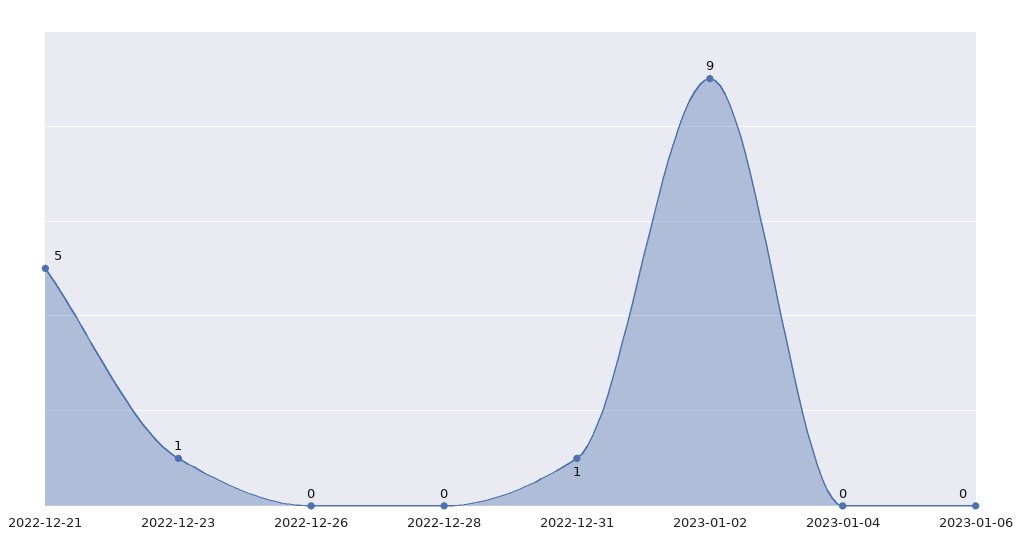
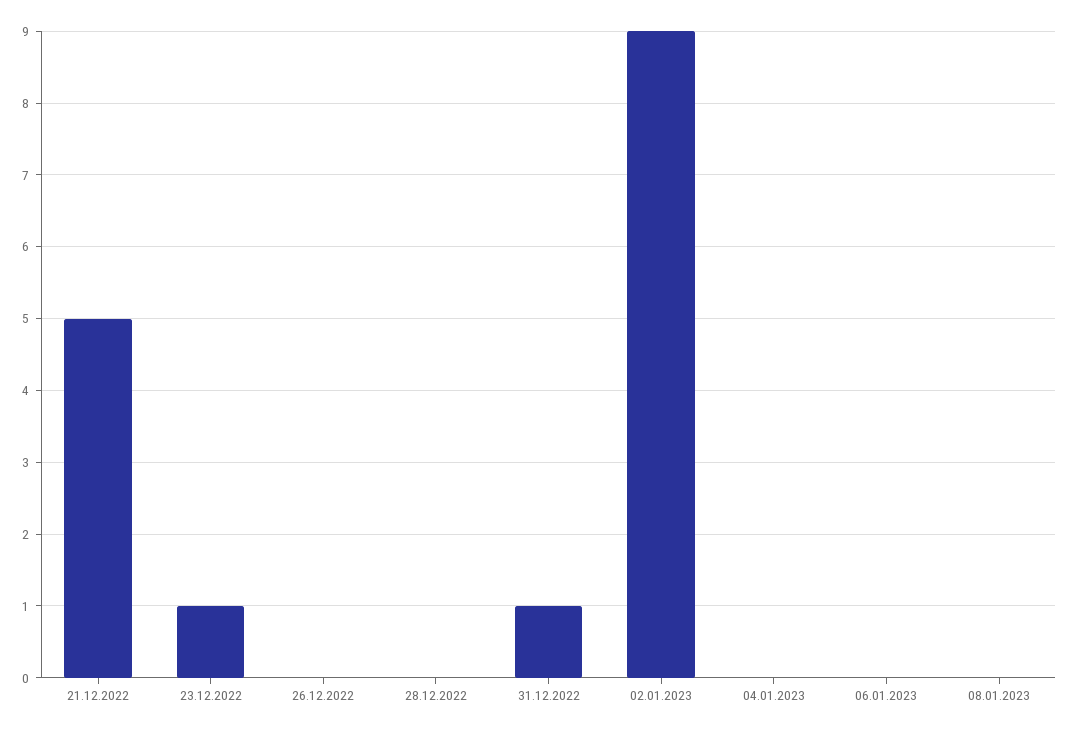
08.01.2023: none -> 0

